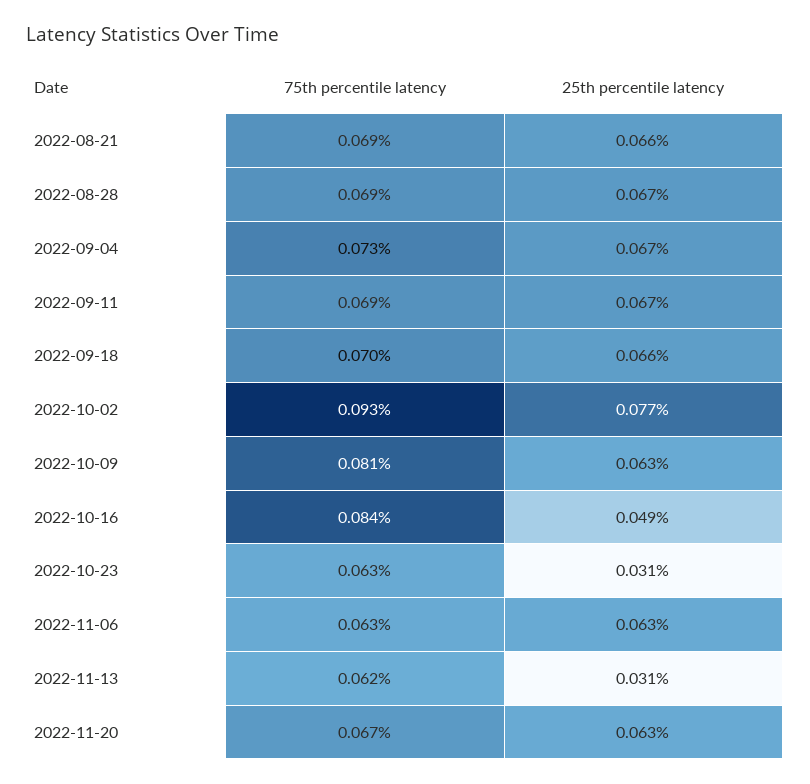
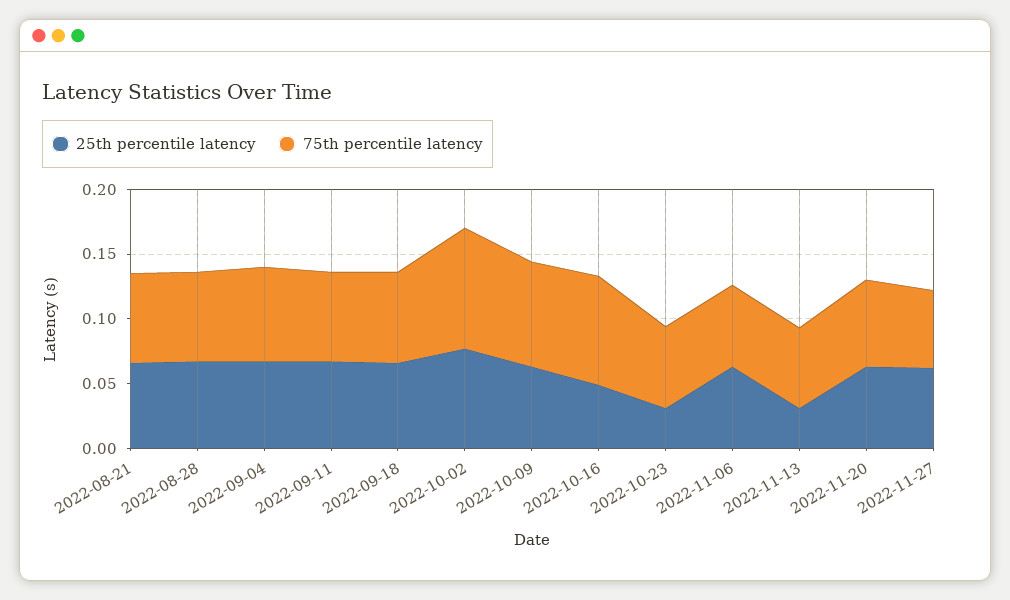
25th percentile latency, 2022-11-27: none -> 0.06
75th percentile latency, 2022-11-27: none -> 0.06

